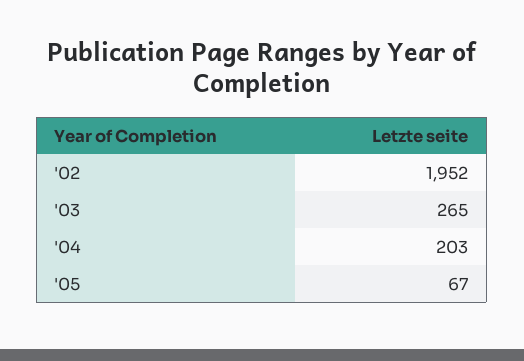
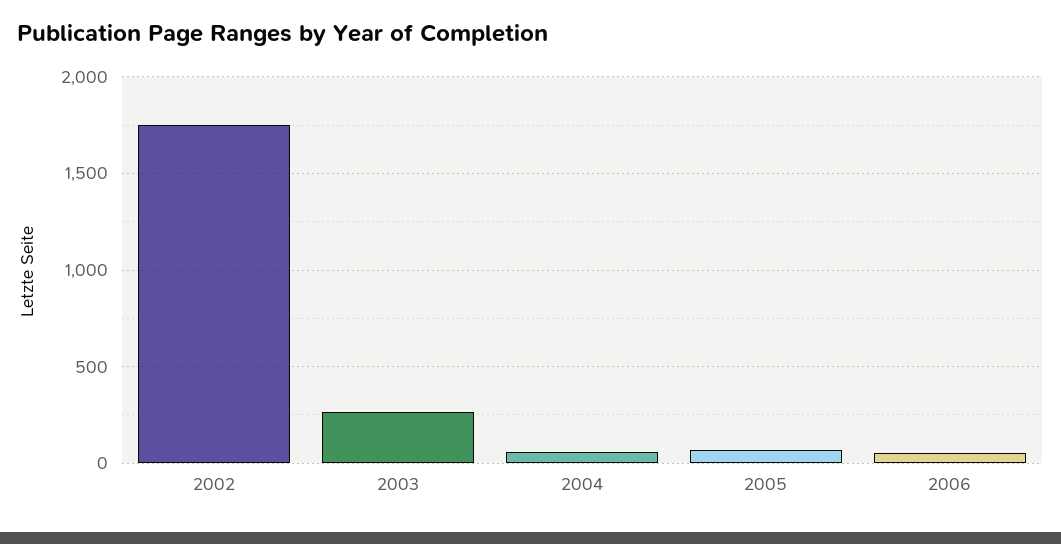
'02: 1952 -> 1750
'04: 203 -> 50
2006: none -> 50

